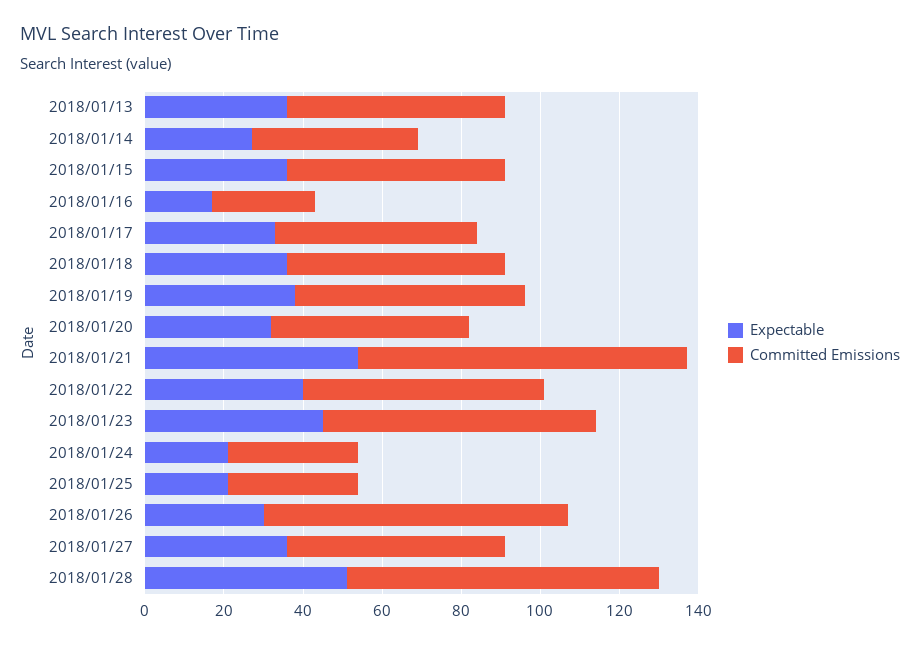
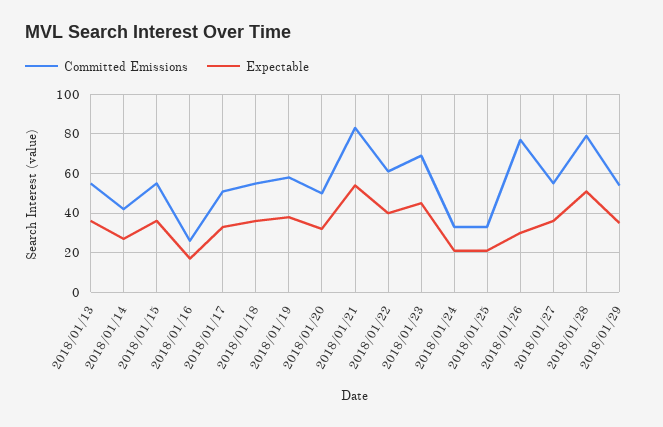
Committed Emissions, 2018/01/29: none -> 55
Expectable, 2018/01/29: none -> 35

